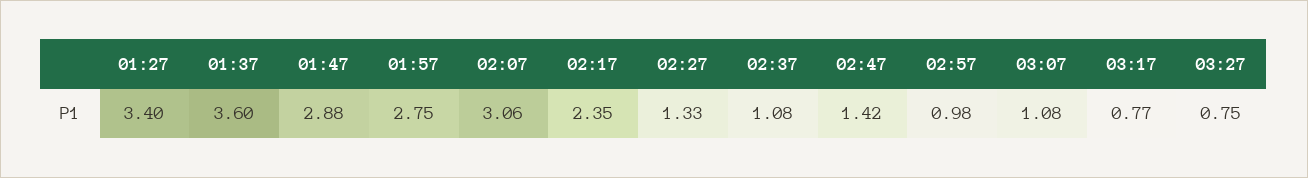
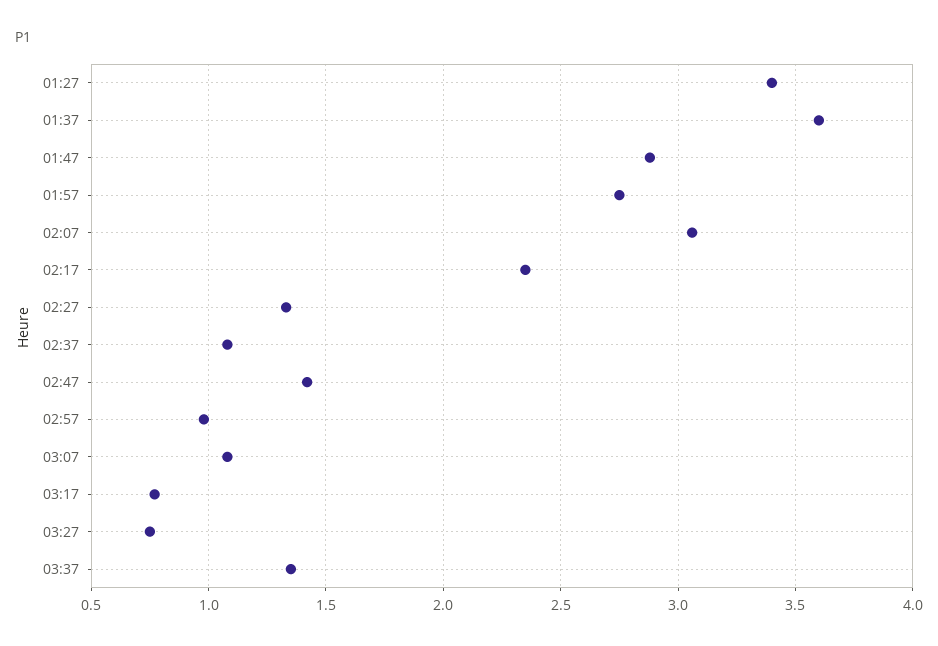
03:37: none -> 1.35

